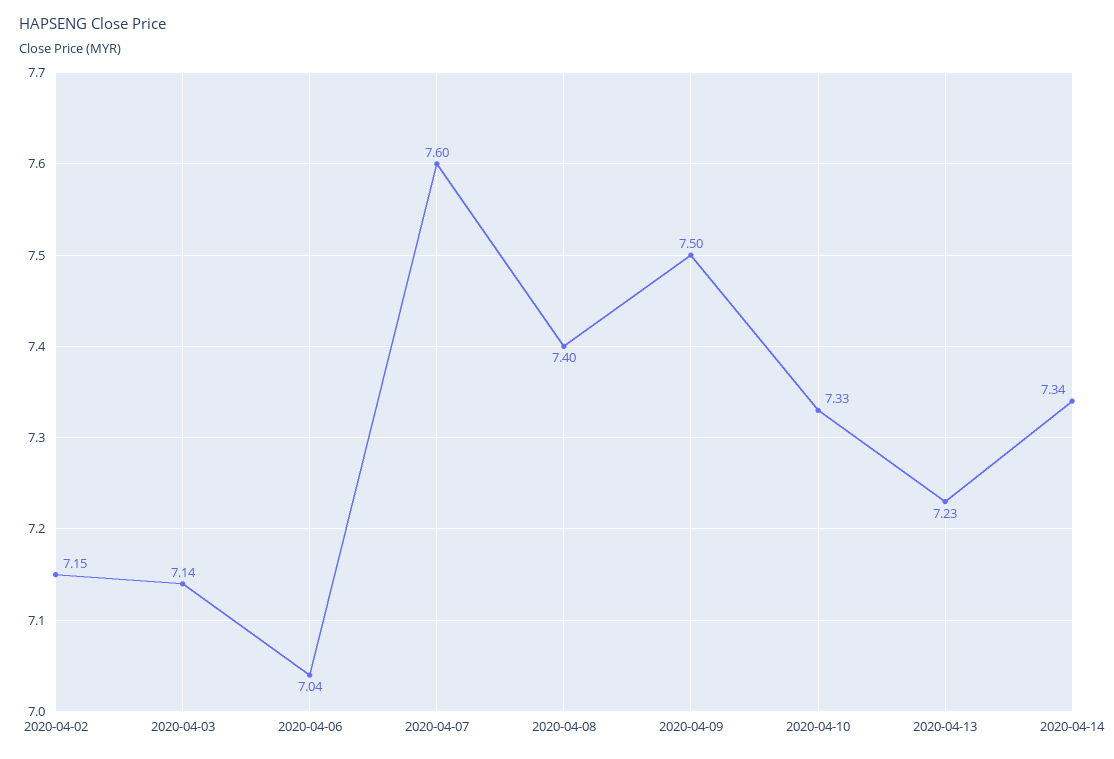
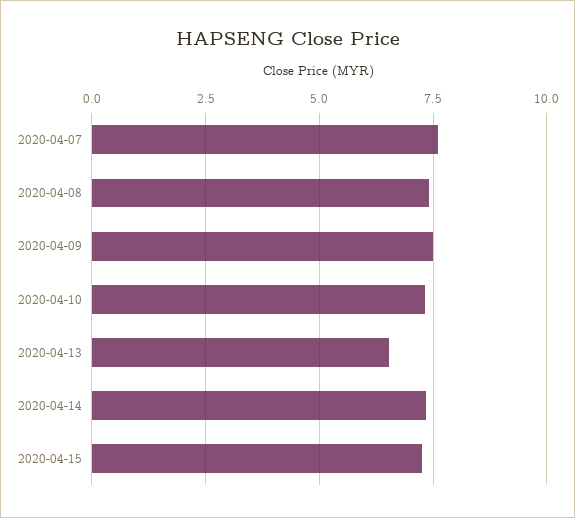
2020-04-02: 7.15 -> none
2020-04-03: 7.14 -> none
2020-04-06: 7.04 -> none
2020-04-13: 7.23 -> 6.5
2020-04-15: none -> 7.25

